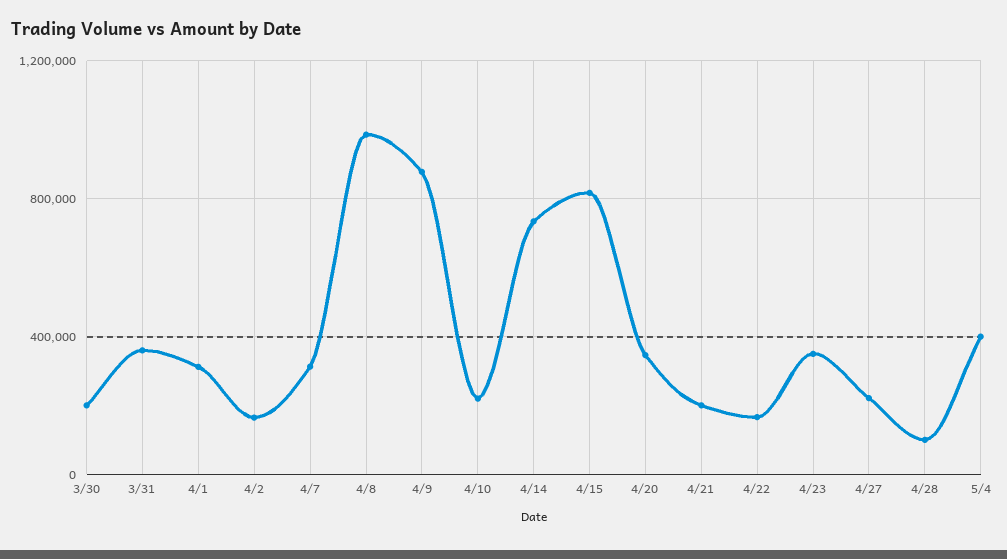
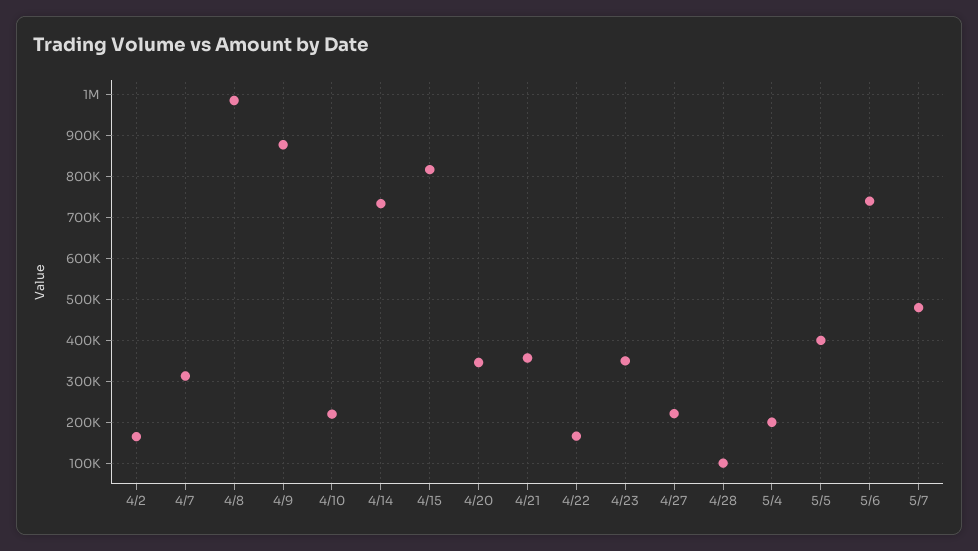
3/30: 200000 -> none
3/31: 350000 -> none
4/1: 300000 -> none
4/21: 200000 -> 360000
5/4: 400000 -> 200000
5/5: none -> 400000
5/6: none -> 740000
5/7: none -> 480000

